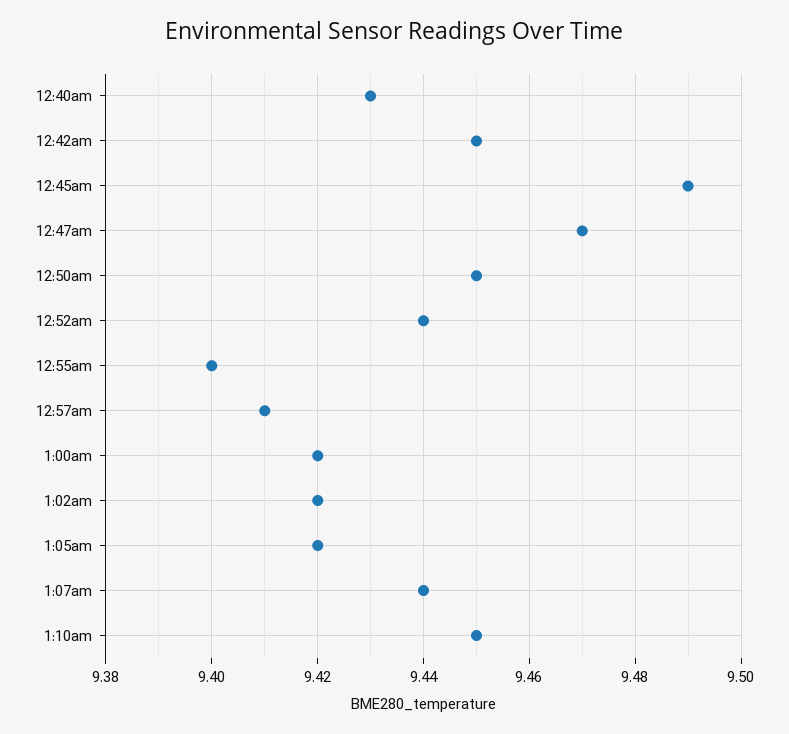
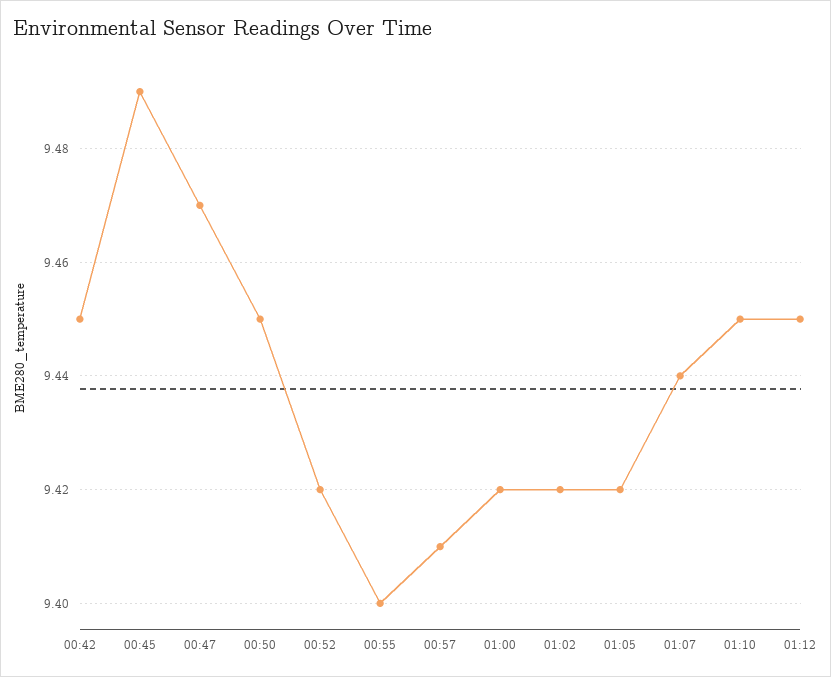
12:40am: 9.43 -> none
12:52am: 9.44 -> 9.42
01:12: none -> 9.45

